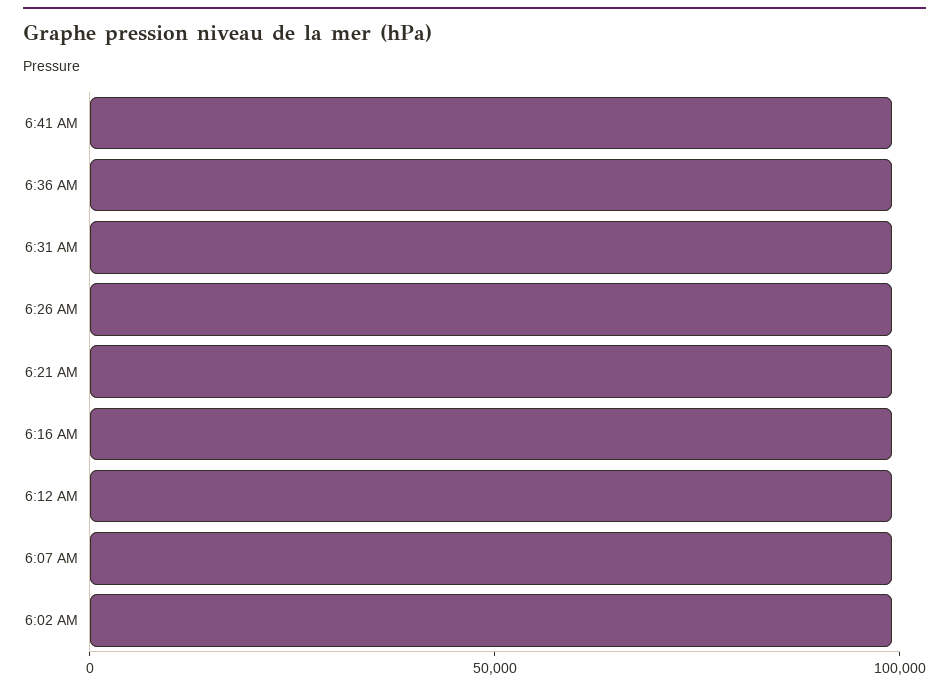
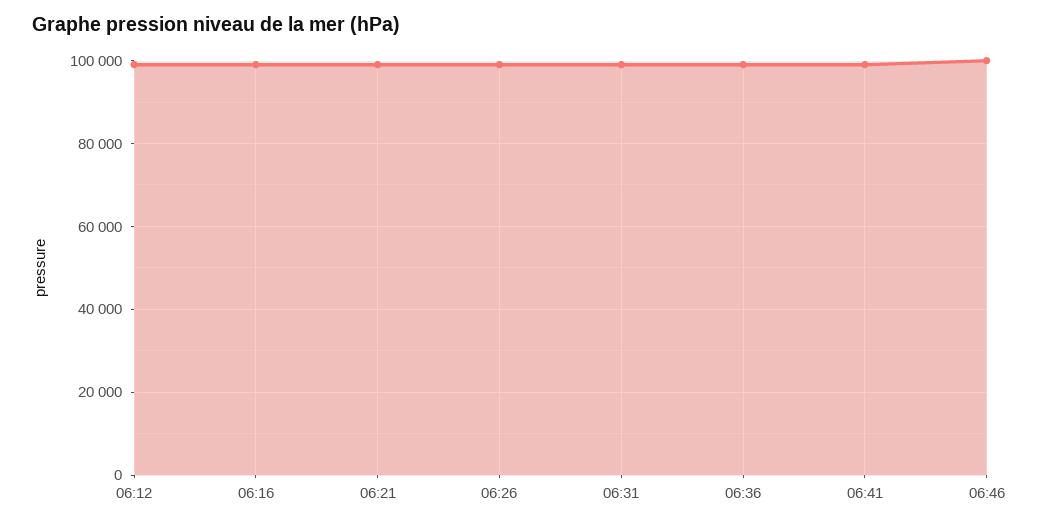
6:07 AM: 100000 -> none
6:02 AM: 100000 -> none
06:46: none -> 100000

